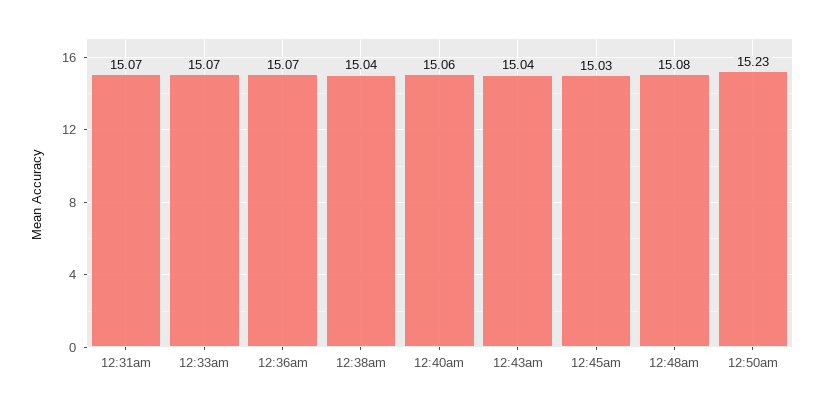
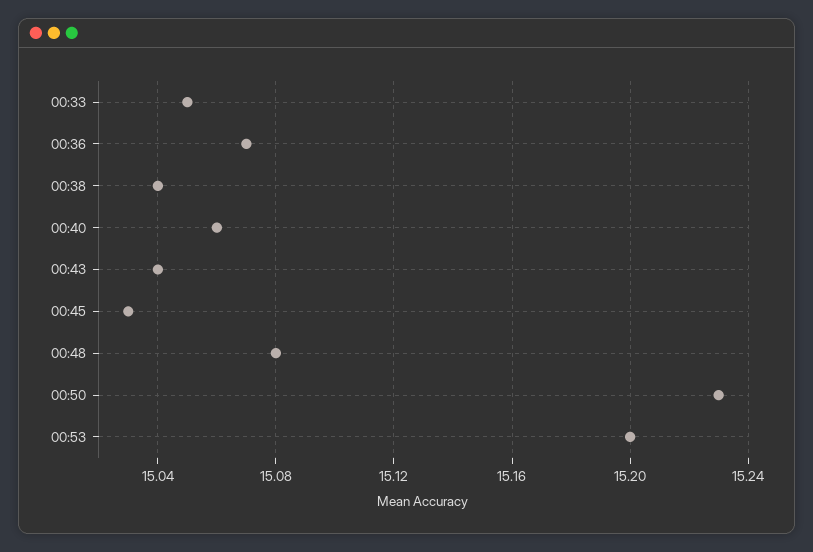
12:31am: 15.07 -> none
12:33am: 15.07 -> 15.05
00:53: none -> 15.2

